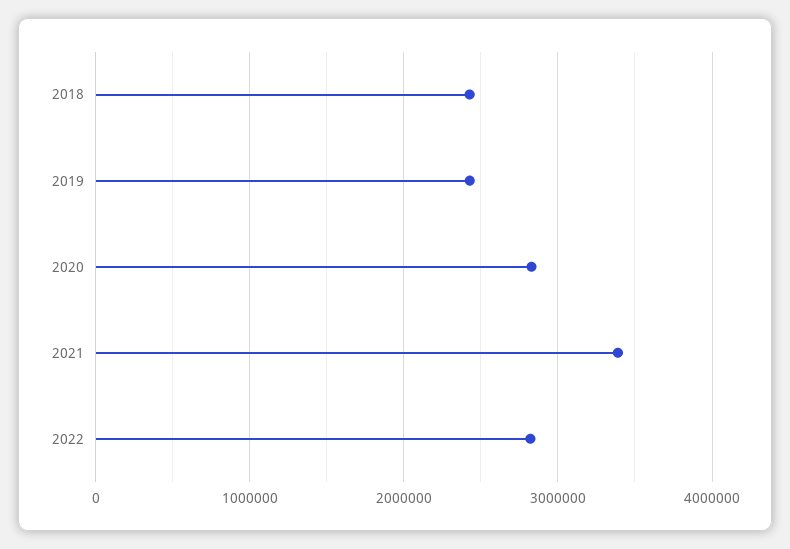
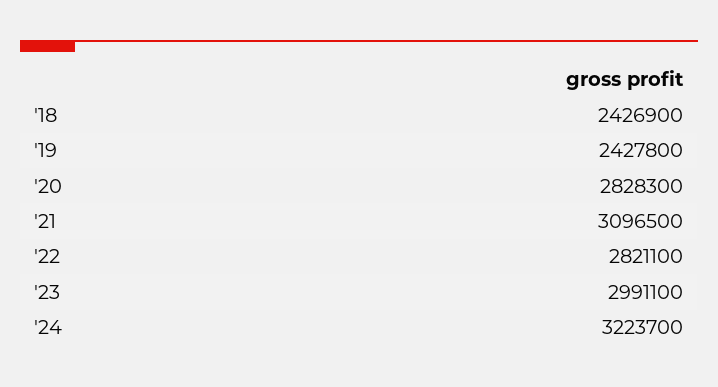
2021: 3400000 -> 3096500
'23: none -> 2991100
'24: none -> 3223700

